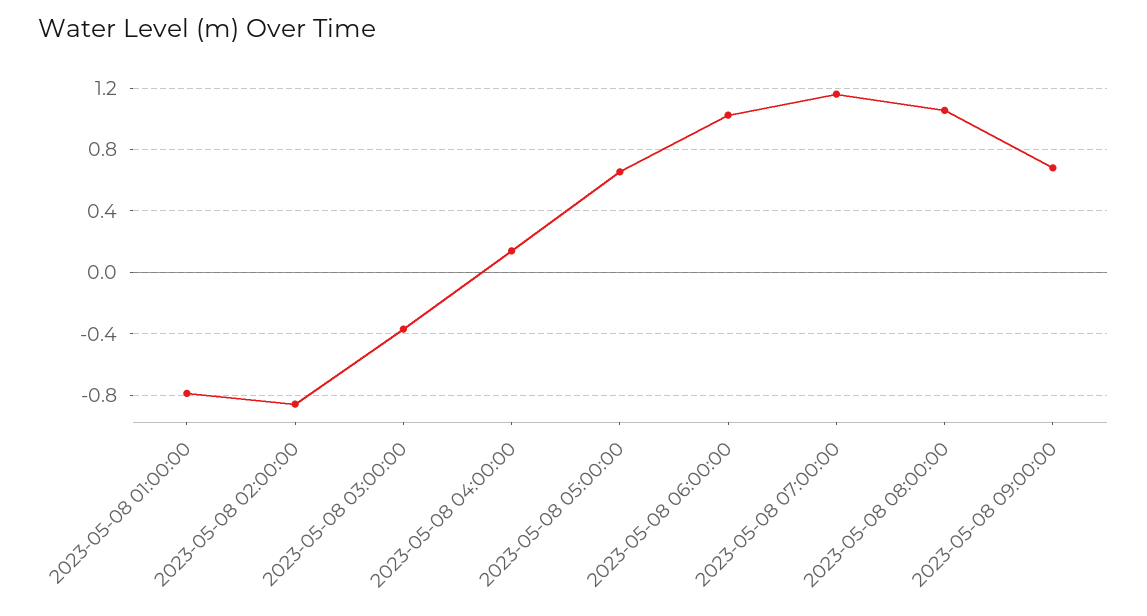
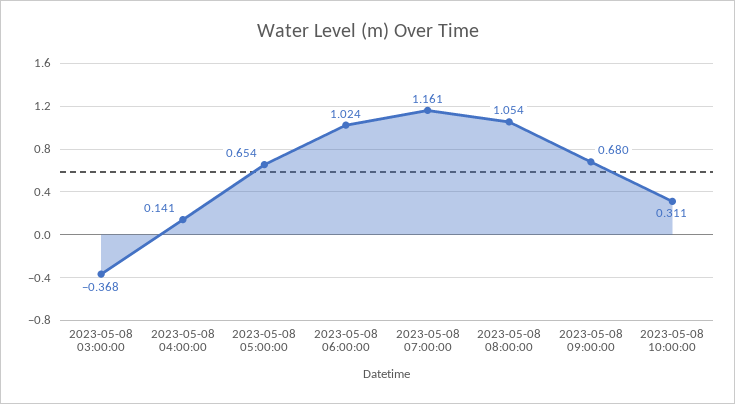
2023-05-08 01:00:00: -0.8 -> none
2023-05-08 02:00:00: -0.85 -> none
2023-05-08 10:00:00: none -> 0.311

